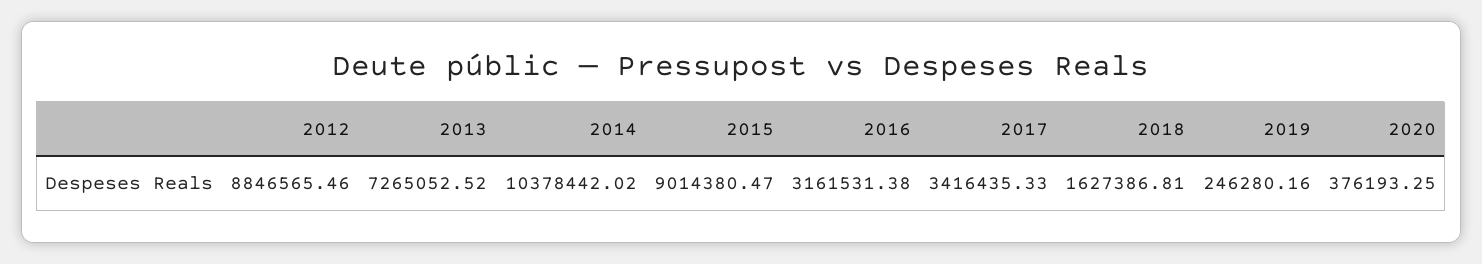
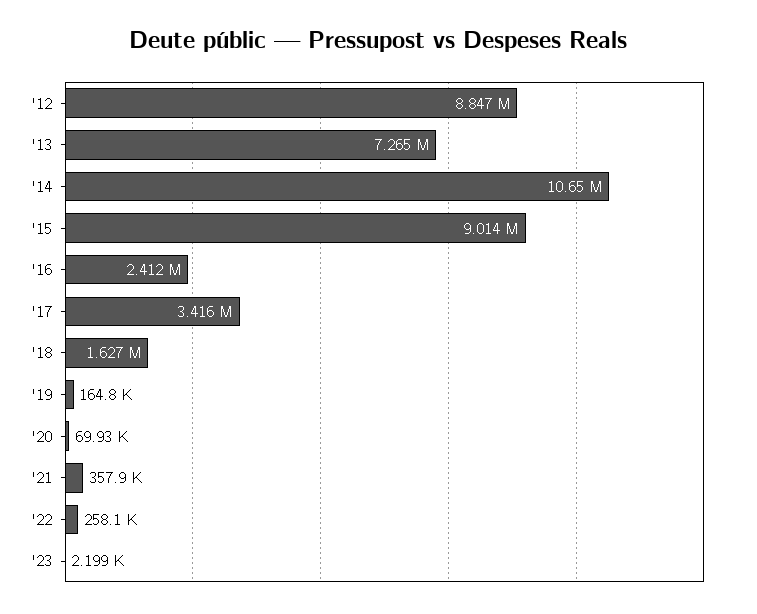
2014: 10378442.02 -> 10650000
2016: 3161531.38 -> 2412000
2019: 246280.16 -> 164800
2020: 376193.25 -> 69930
'21: none -> 357900
'22: none -> 258100
'23: none -> 2199

